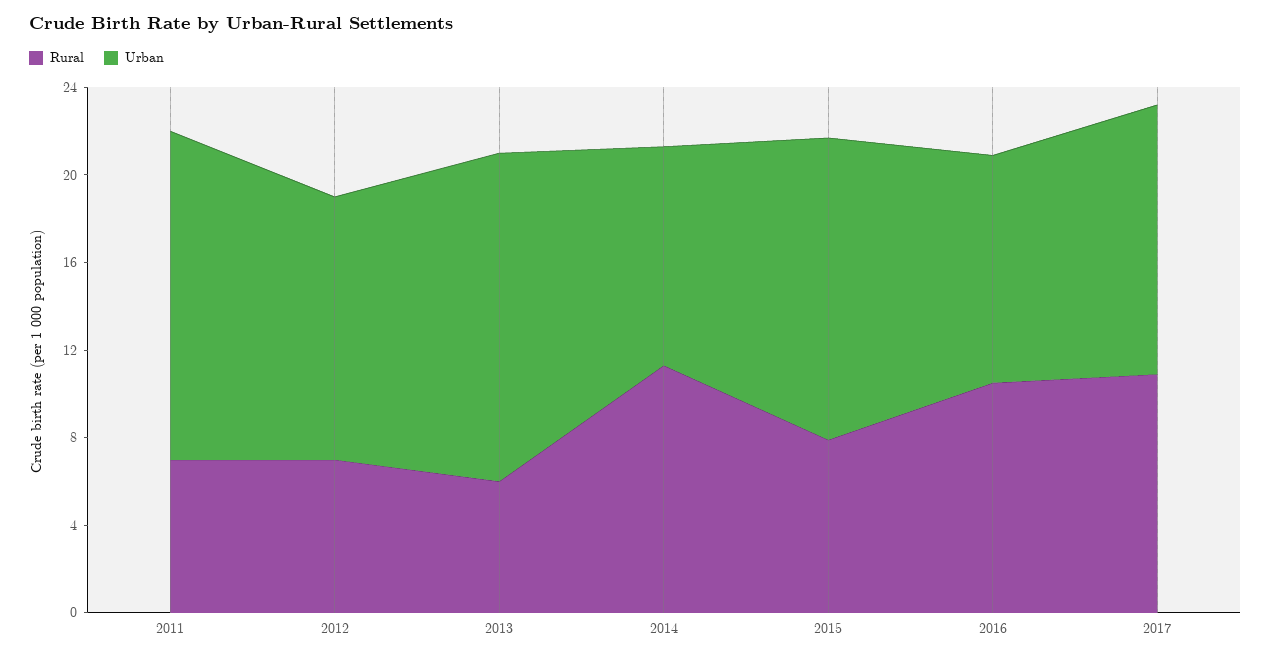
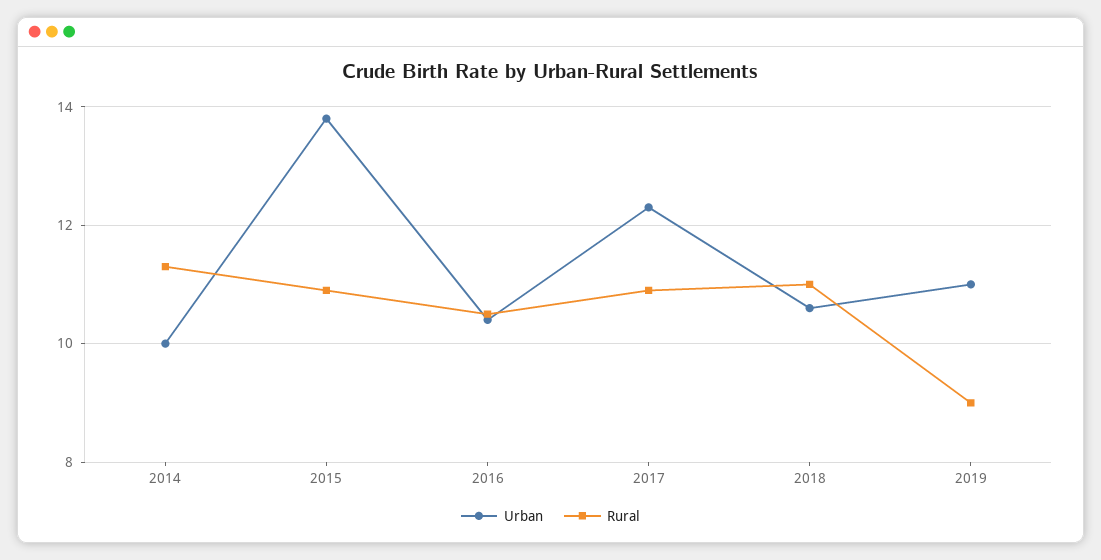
Rural, 2011: 7 -> none
Urban, 2011: 15 -> none
Rural, 2012: 7 -> none
Urban, 2012: 12 -> none
Rural, 2013: 6 -> none
Urban, 2013: 15 -> none
Rural, 2015: 8 -> 11
Urban, 2018: none -> 10.5
Rural, 2018: none -> 11
Urban, 2019: none -> 11
Rural, 2019: none -> 9

